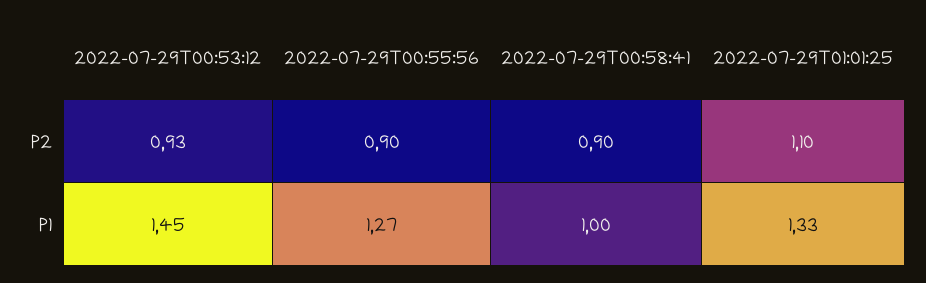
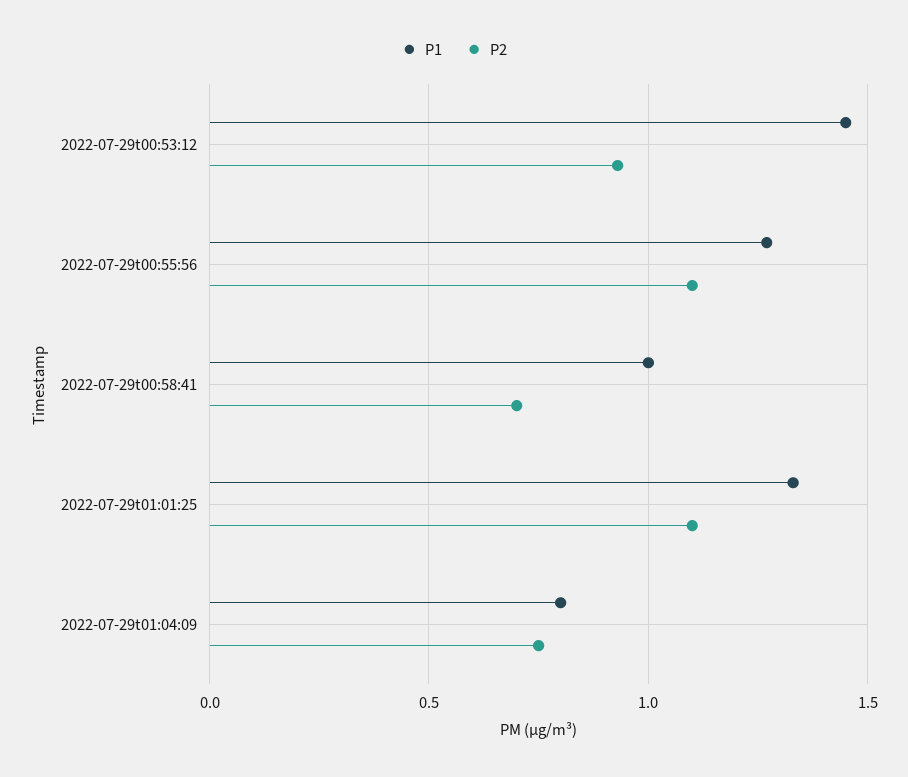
P2, 2022-07-29T00:55:56: 0.9 -> 1.1
P2, 2022-07-29T00:58:41: 0.9 -> 0.7
P1, 2022-07-29t01:04:09: none -> 0.8
P2, 2022-07-29t01:04:09: none -> 0.75

